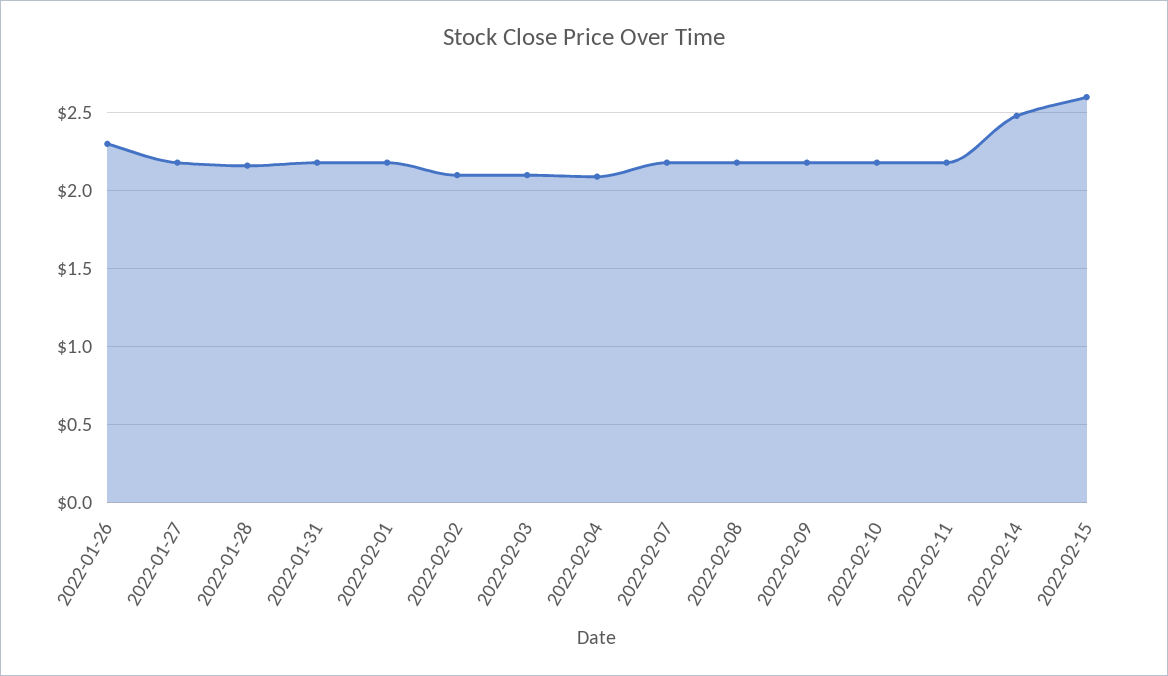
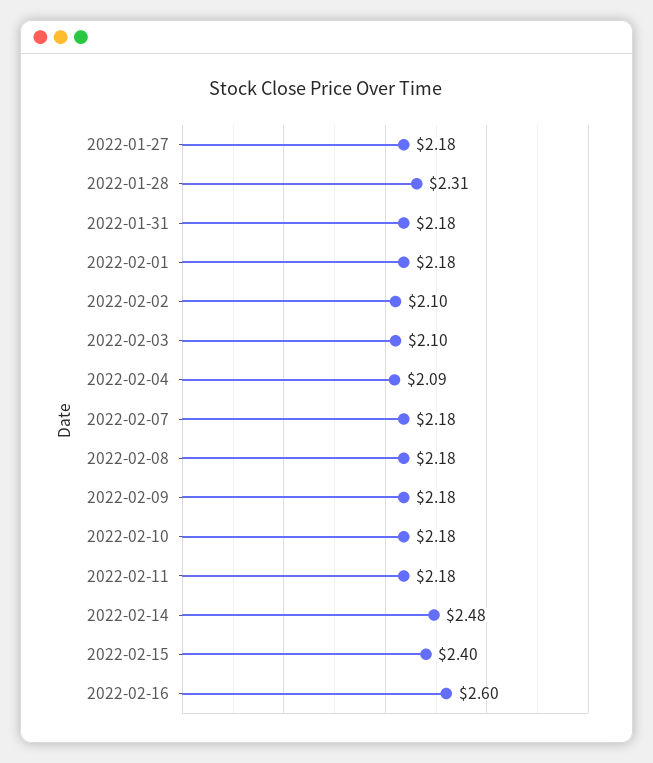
2022-01-26: 2.3 -> none
2022-01-28: 2.15 -> 2.31
2022-02-15: 2.6 -> 2.4
2022-02-16: none -> 2.6

